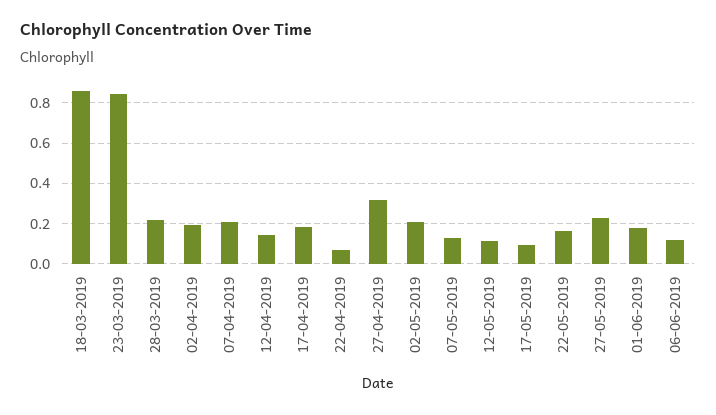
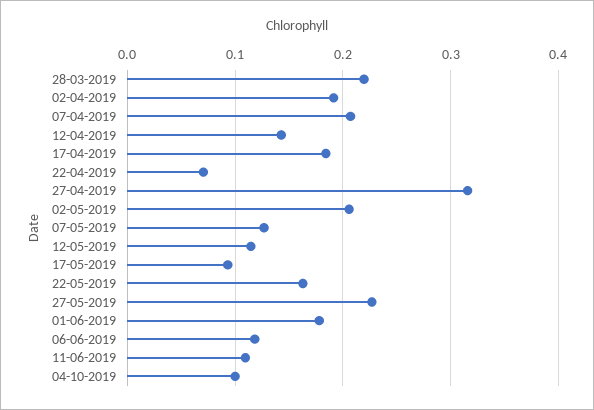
18-03-2019: 0.85 -> none
23-03-2019: 0.85 -> none
11-06-2019: none -> 0.11
04-10-2019: none -> 0.1

